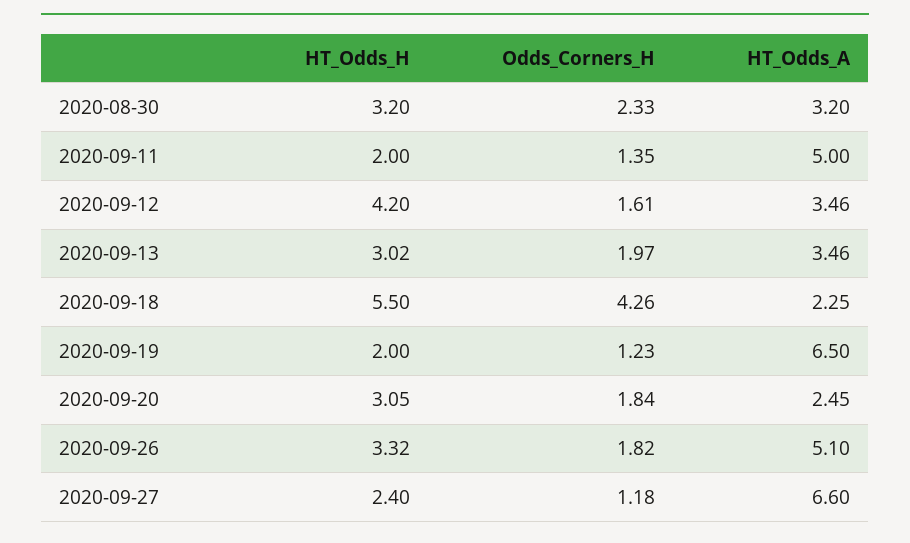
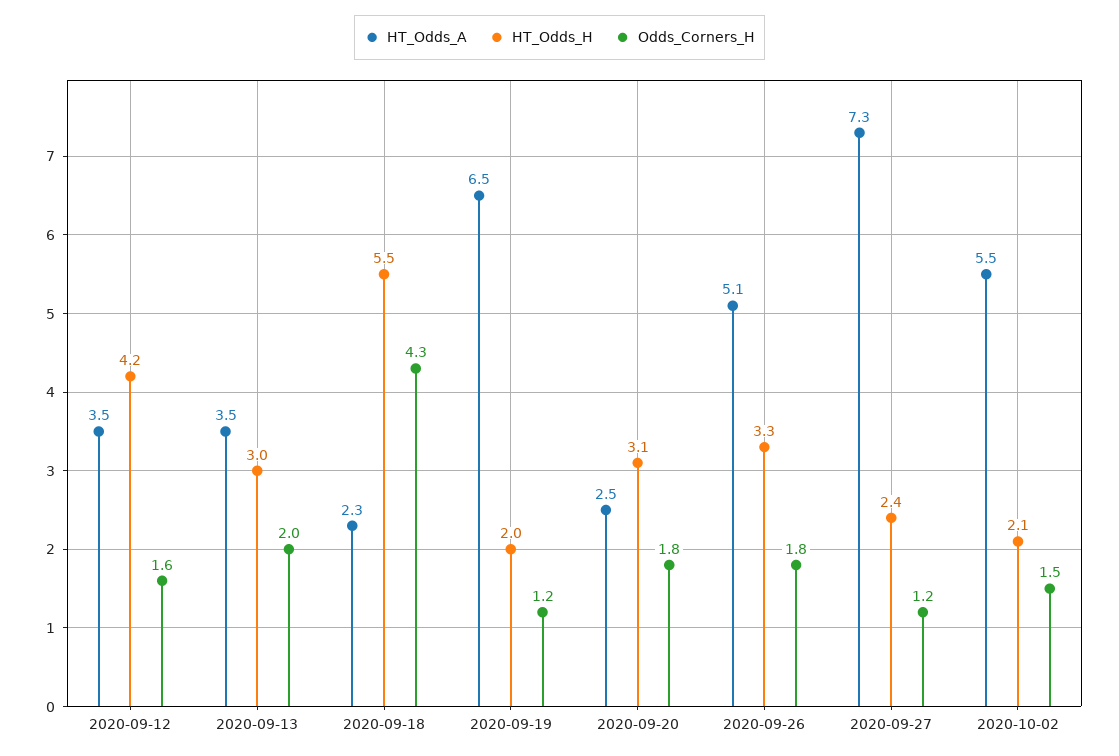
HT_Odds_H, 2020-08-30: 3.2 -> none
Odds_Corners_H, 2020-08-30: 2.33 -> none
HT_Odds_A, 2020-08-30: 3.2 -> none
HT_Odds_H, 2020-09-11: 2 -> none
Odds_Corners_H, 2020-09-11: 1.35 -> none
HT_Odds_A, 2020-09-11: 5 -> none
HT_Odds_A, 2020-09-27: 6.6 -> 7.3
HT_Odds_A, 2020-10-02: none -> 5.5
HT_Odds_H, 2020-10-02: none -> 2.1
Odds_Corners_H, 2020-10-02: none -> 1.5

